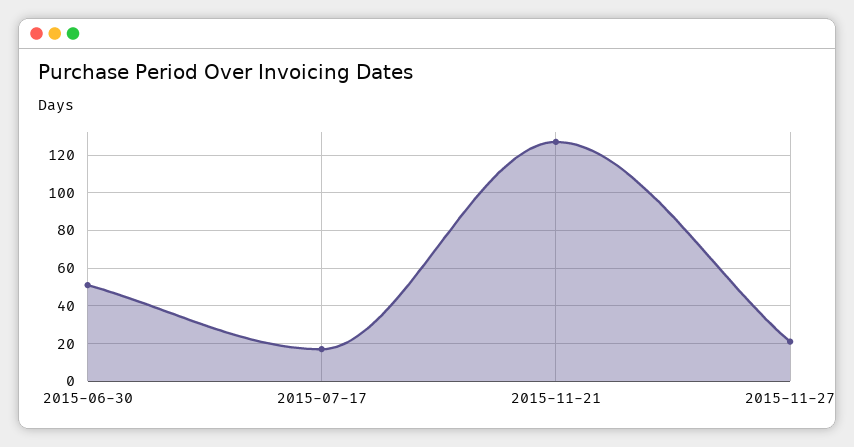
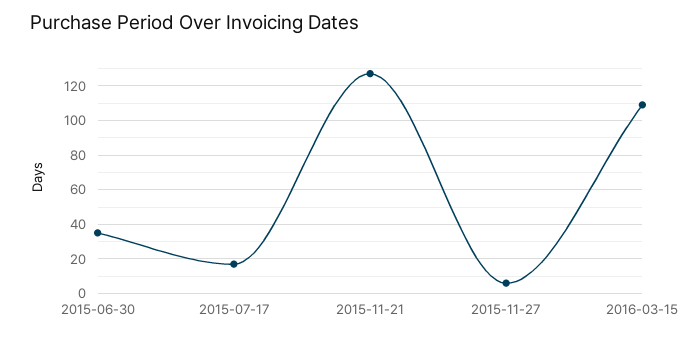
2015-06-30: 50 -> 35
2015-11-27: 20 -> 5
2016-03-15: none -> 110

